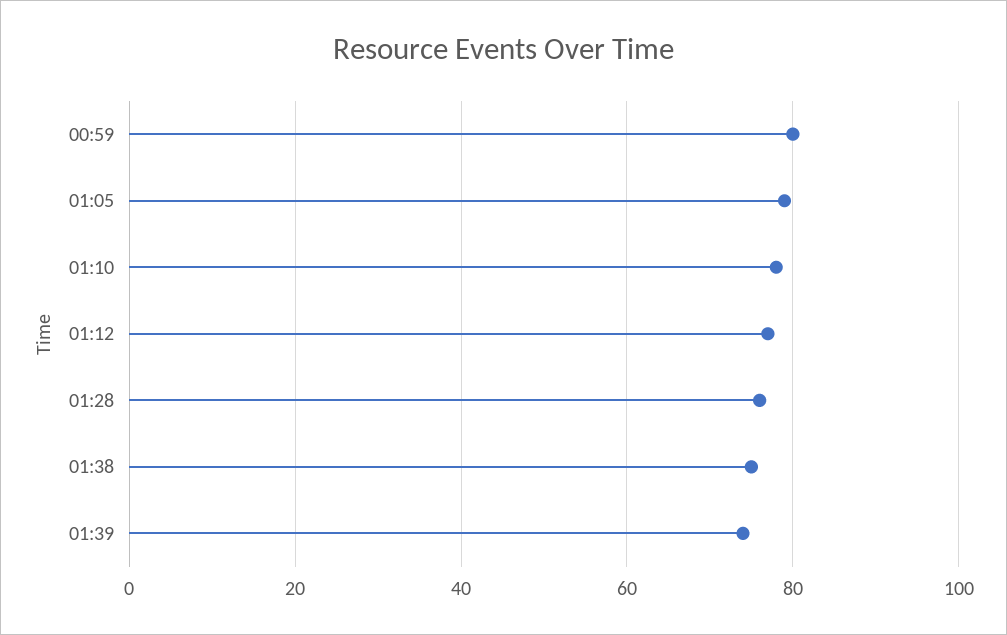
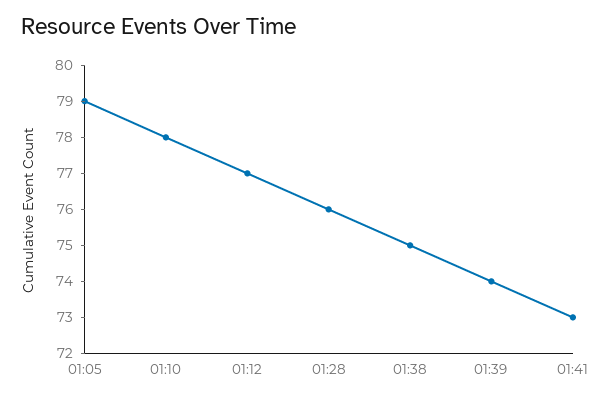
00:59: 80 -> none
01:41: none -> 73

